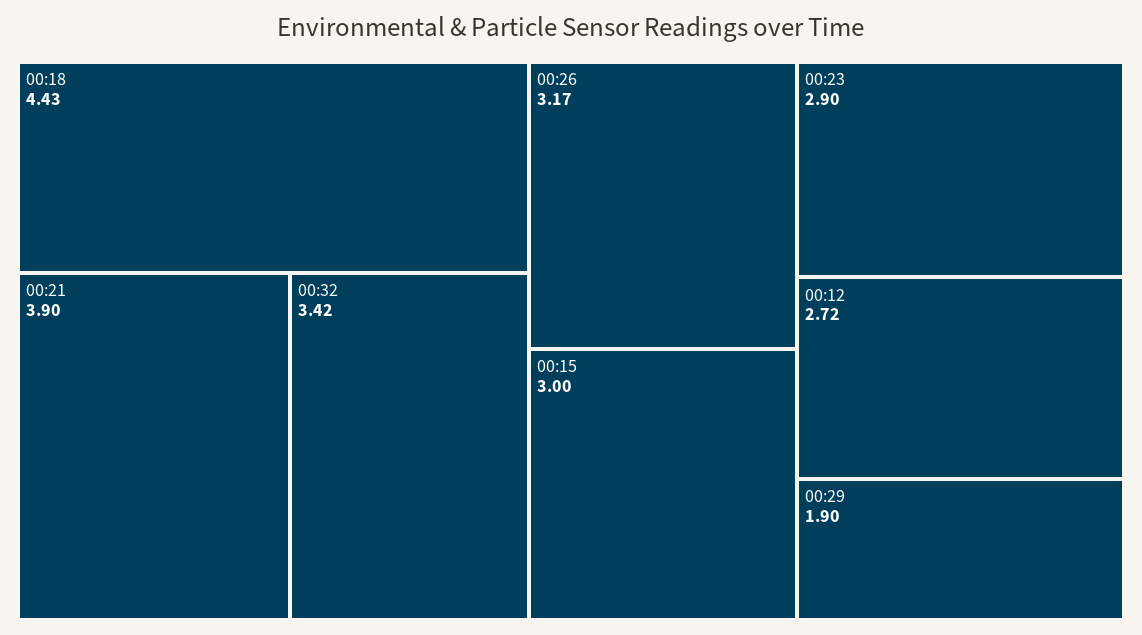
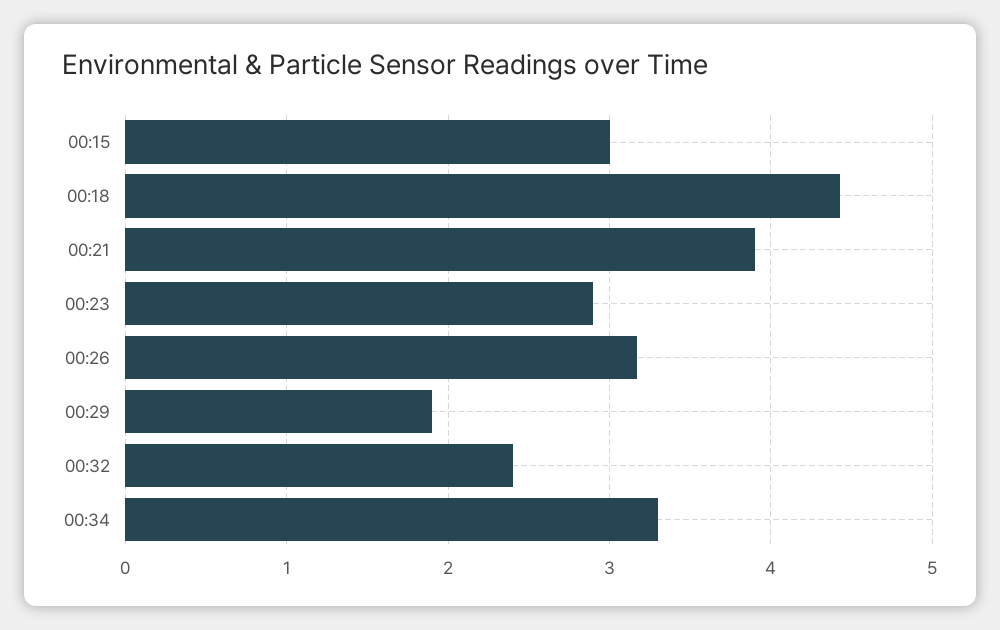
00:32: 3.42 -> 2.4
00:12: 2.72 -> none
00:34: none -> 3.3

